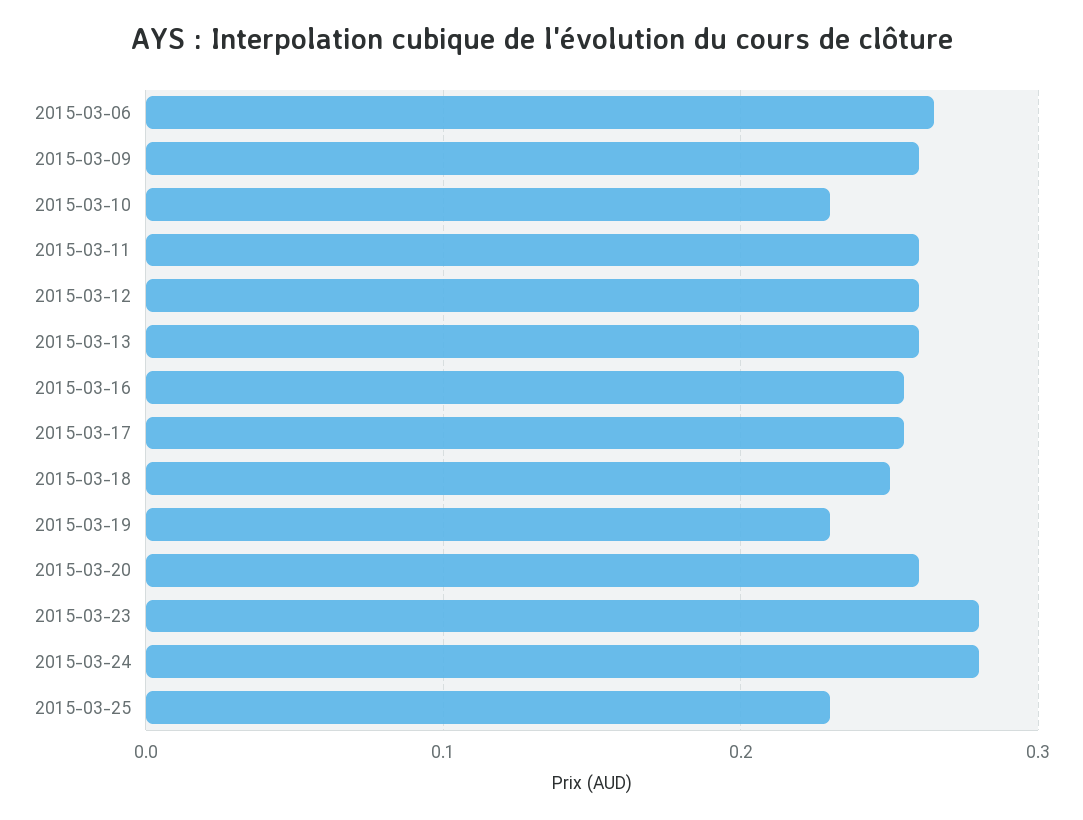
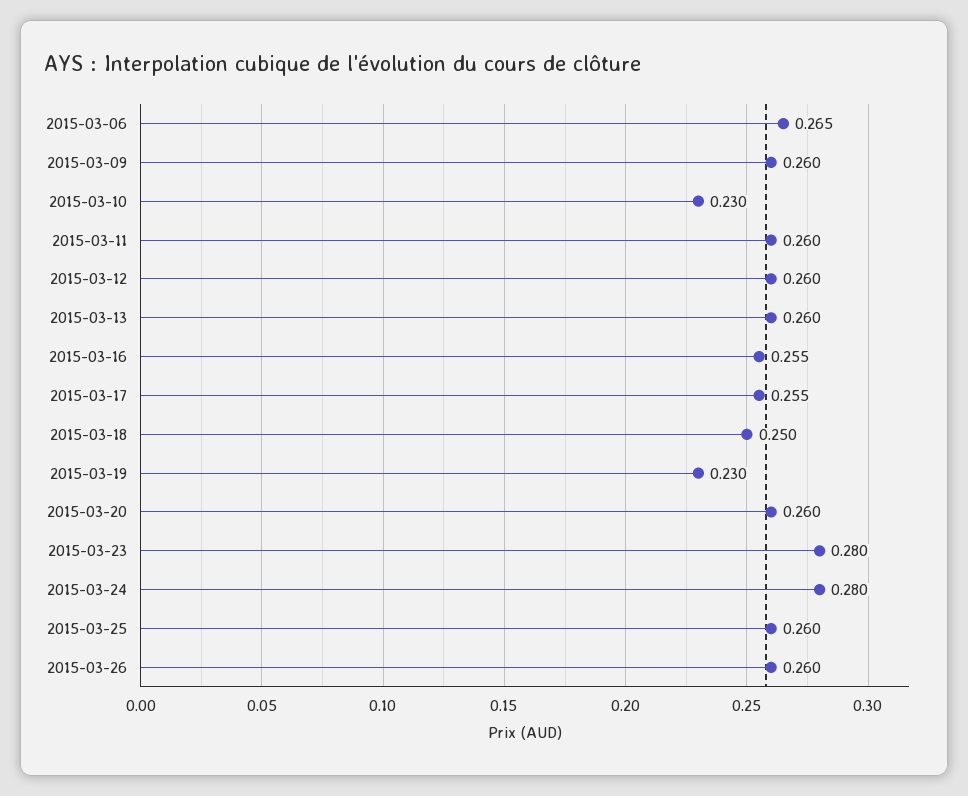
2015-03-25: 0.23 -> 0.26
2015-03-26: none -> 0.26

